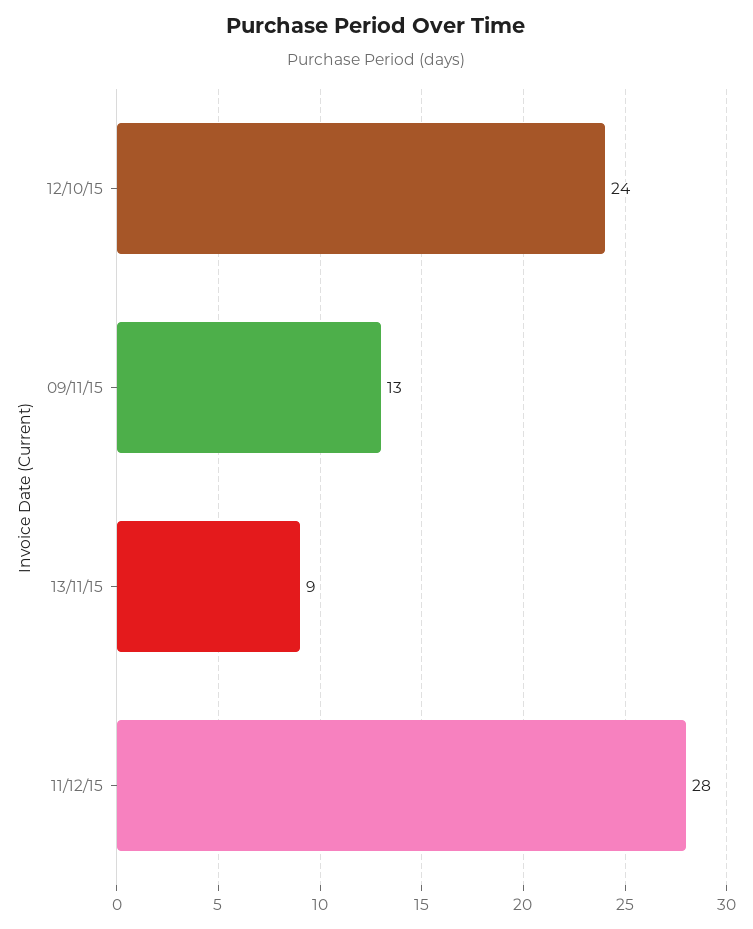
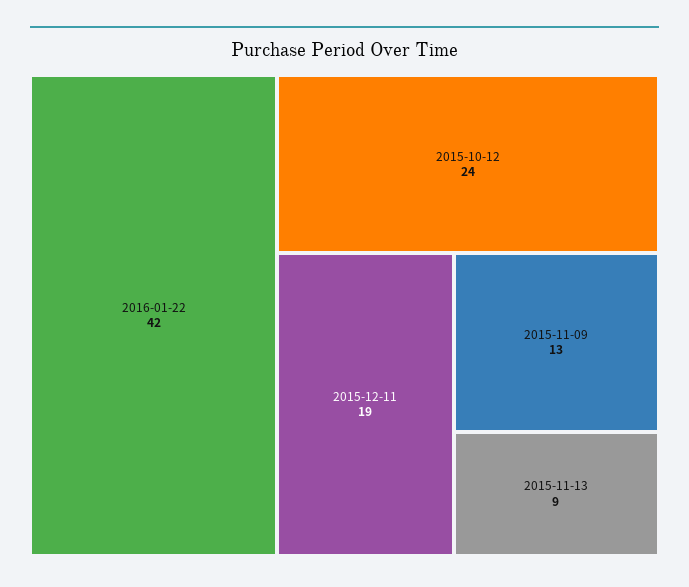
11/12/15: 28 -> 19
2016-01-22: none -> 42

